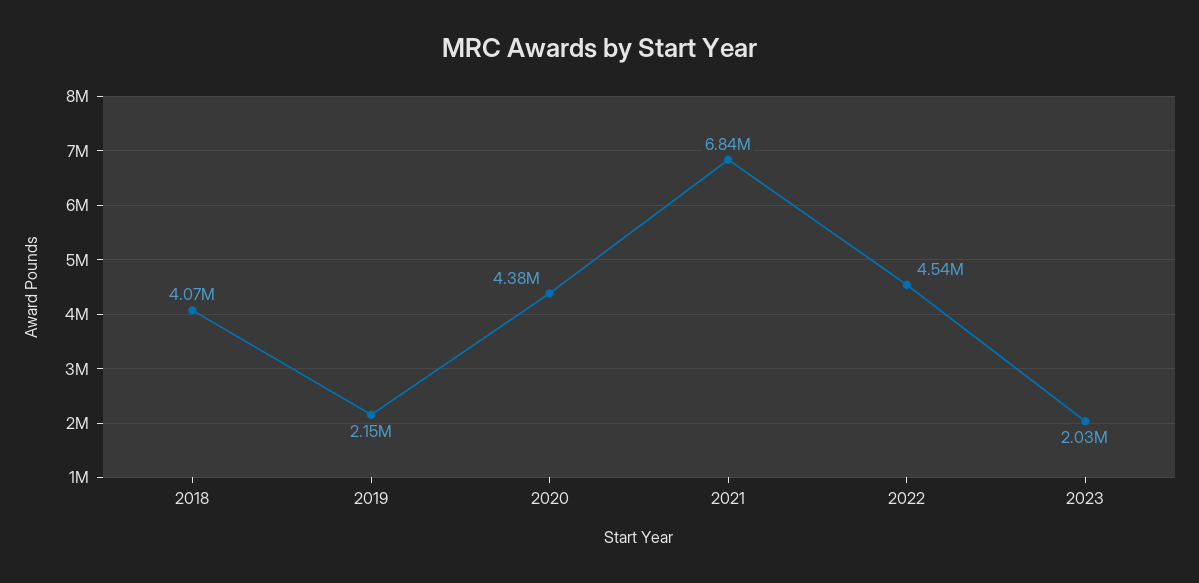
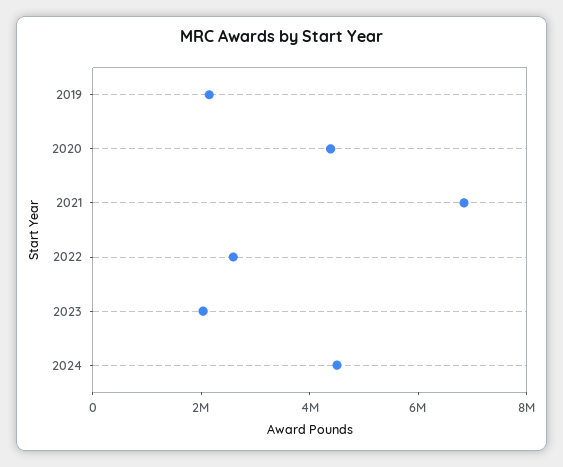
2018: 4070000 -> none
2022: 4540000 -> 2500000
2024: none -> 4500000

